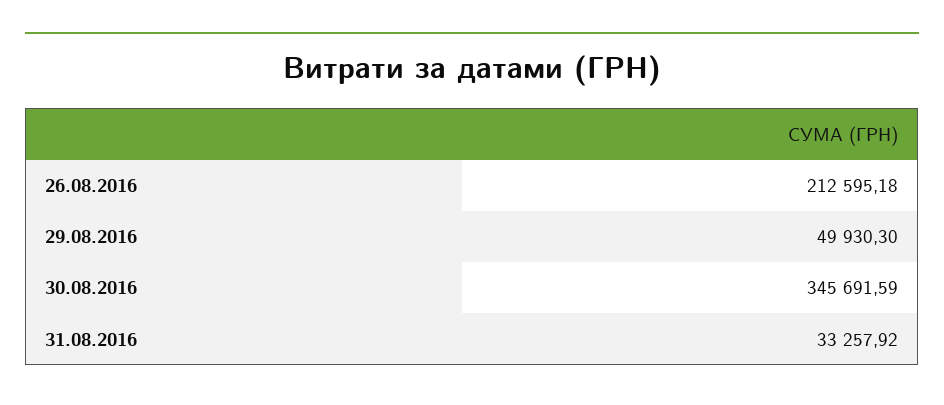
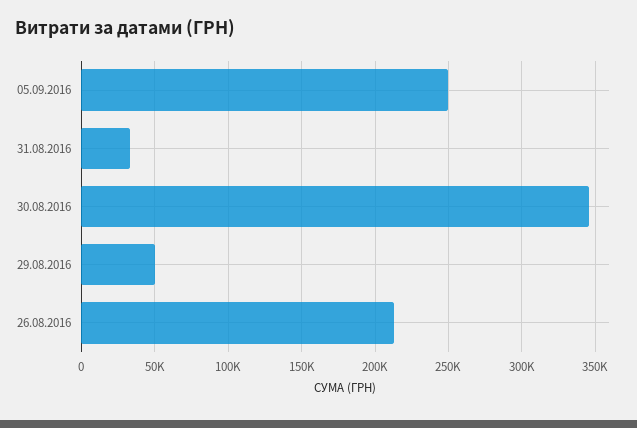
05.09.2016: none -> 250000

